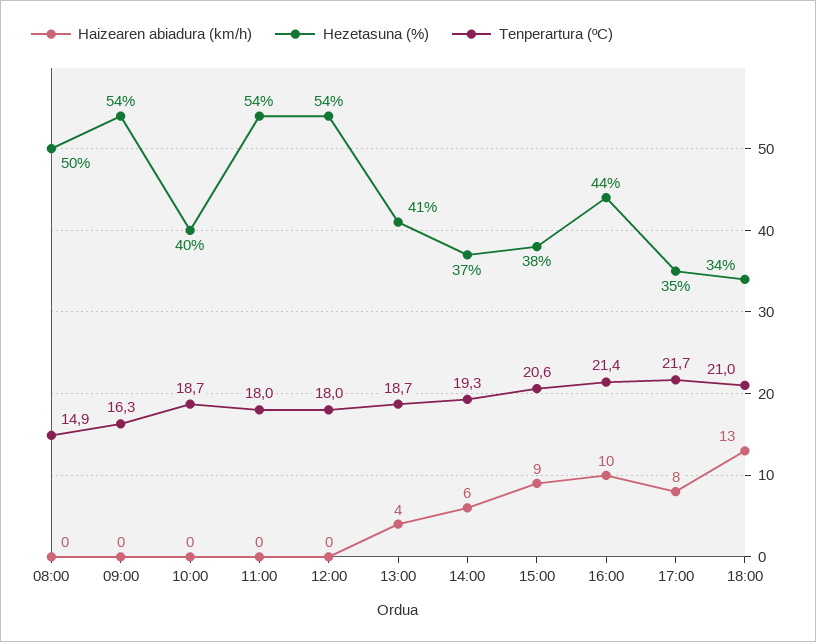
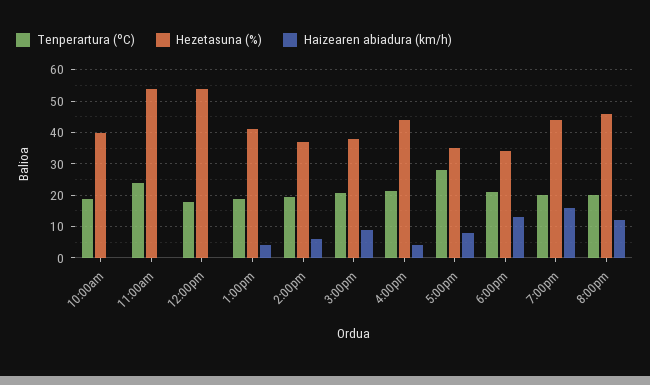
Haizearen abiadura (km/h), 08:00: 0 -> none
Hezetasuna (%), 08:00: 50 -> none
Tenperartura (ºC), 08:00: 14.9 -> none
Haizearen abiadura (km/h), 09:00: 0 -> none
Hezetasuna (%), 09:00: 54 -> none
Tenperartura (ºC), 09:00: 16.3 -> none
Tenperartura (ºC), 11:00: 18 -> 24
Haizearen abiadura (km/h), 16:00: 10 -> 4
Tenperartura (ºC), 17:00: 21.7 -> 28
Tenperartura (ºC), 7:00pm: none -> 20
Hezetasuna (%), 7:00pm: none -> 44
Haizearen abiadura (km/h), 7:00pm: none -> 16
Tenperartura (ºC), 8:00pm: none -> 20
Hezetasuna (%), 8:00pm: none -> 46
Haizearen abiadura (km/h), 8:00pm: none -> 12

